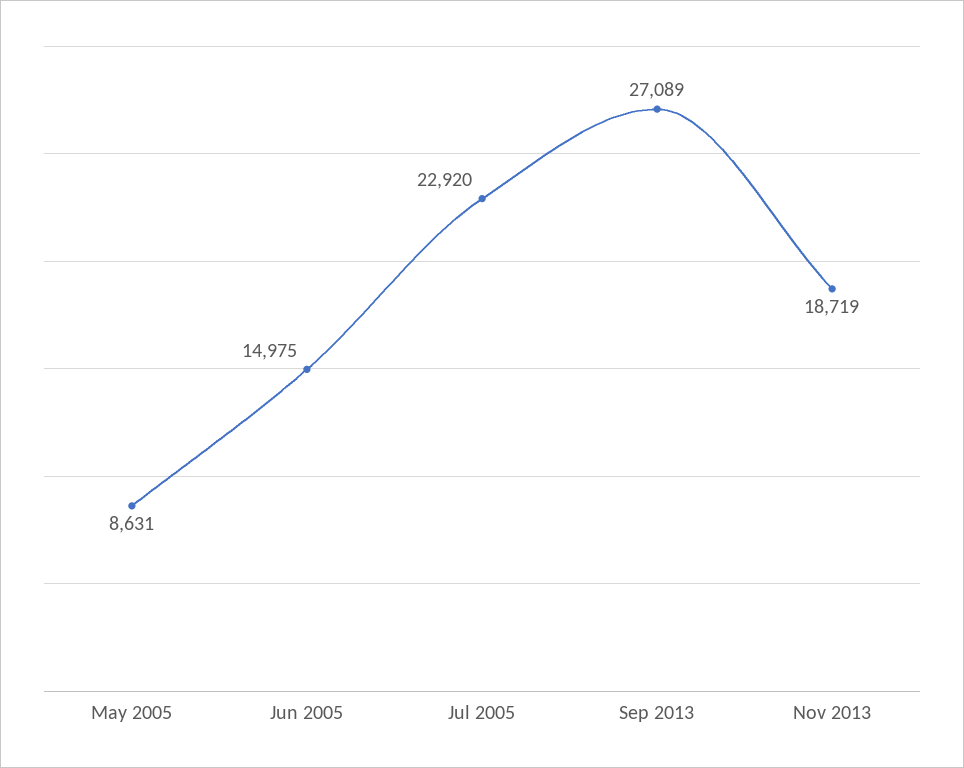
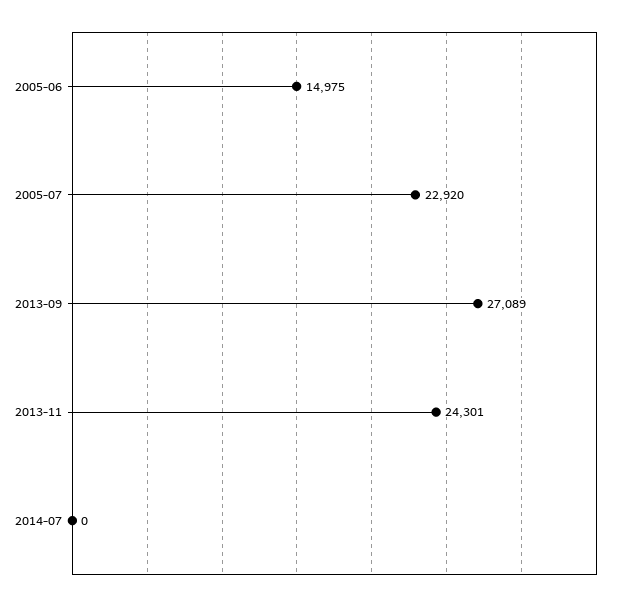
May 2005: 8631 -> none
Nov 2013: 18719 -> 24301
2014-07: none -> 0

